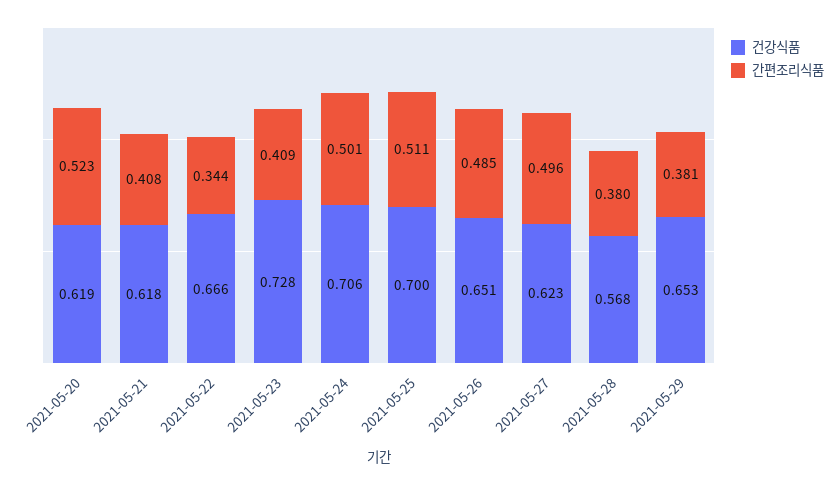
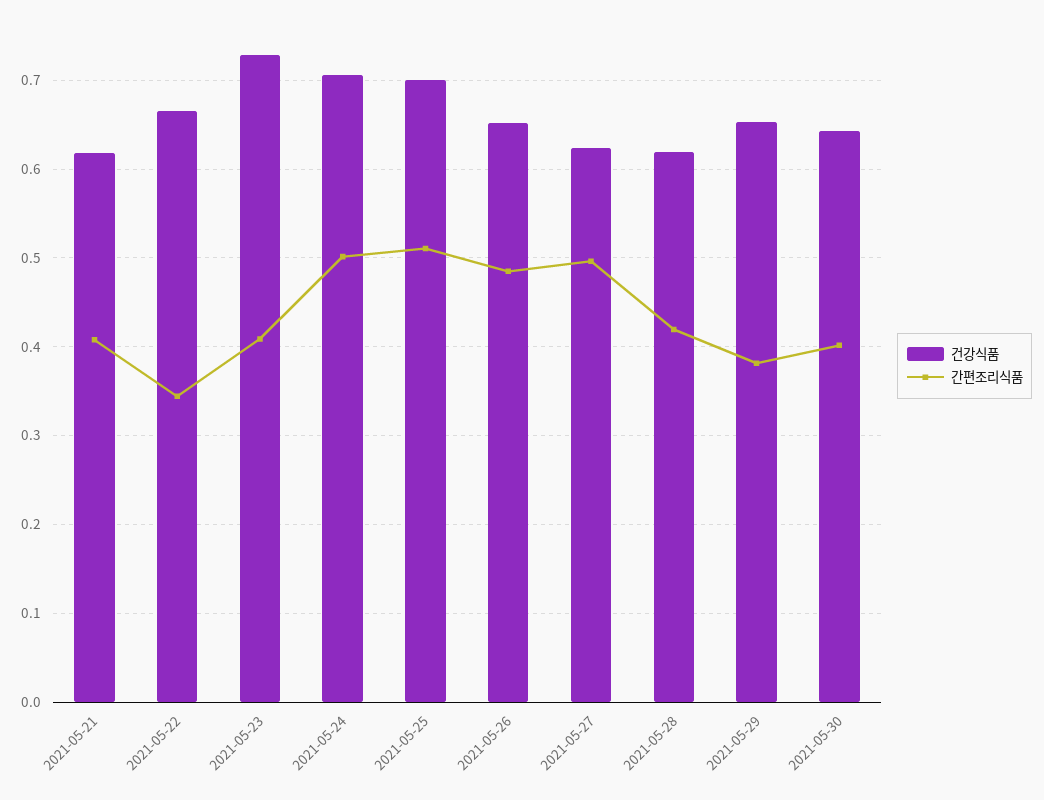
건강식품, 2021-05-20: 0.619 -> none
간편조리식품, 2021-05-20: 0.523 -> none
건강식품, 2021-05-28: 0.568 -> 0.62
간편조리식품, 2021-05-28: 0.38 -> 0.42
건강식품, 2021-05-30: none -> 0.64
간편조리식품, 2021-05-30: none -> 0.4

